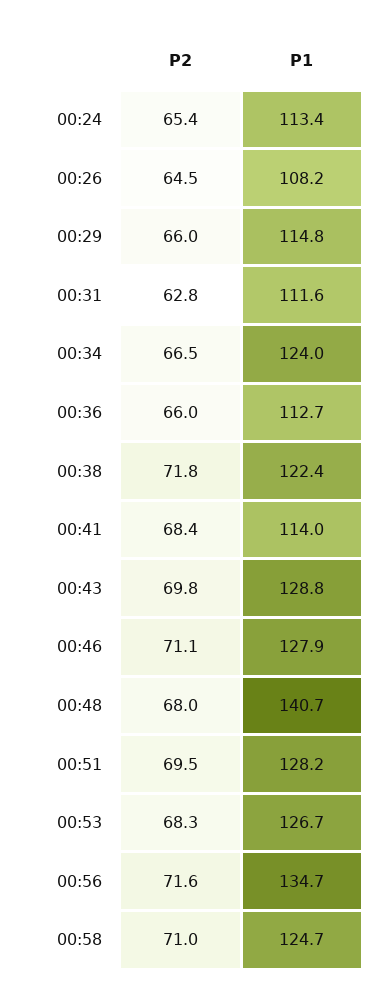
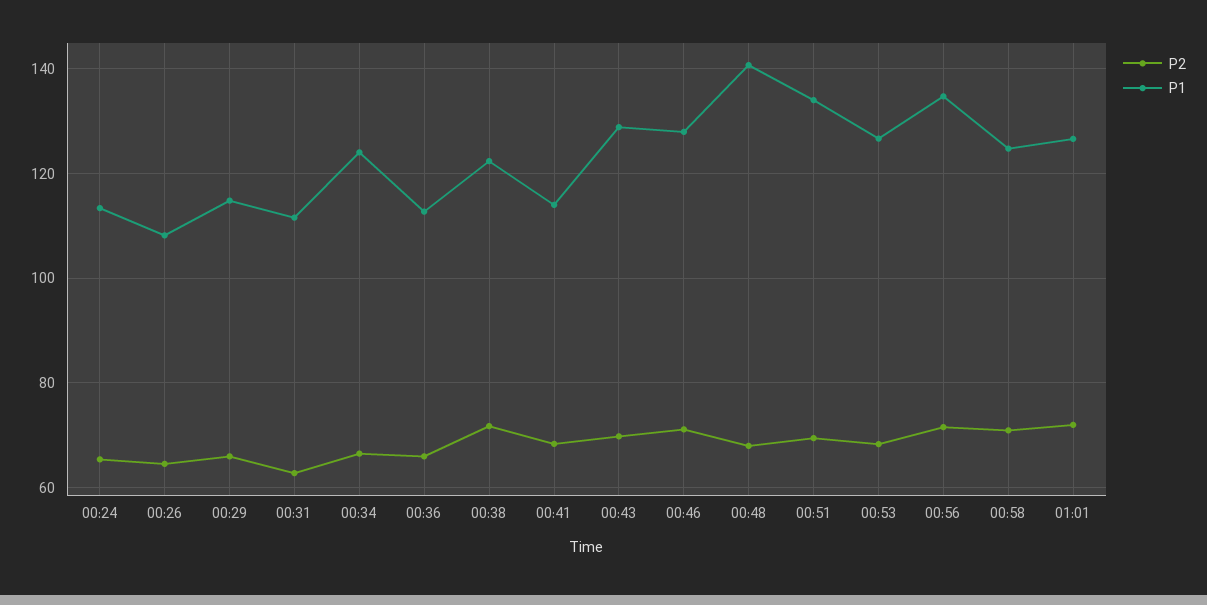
P1, 00:51: 128.2 -> 134
P2, 01:01: none -> 72
P1, 01:01: none -> 126

